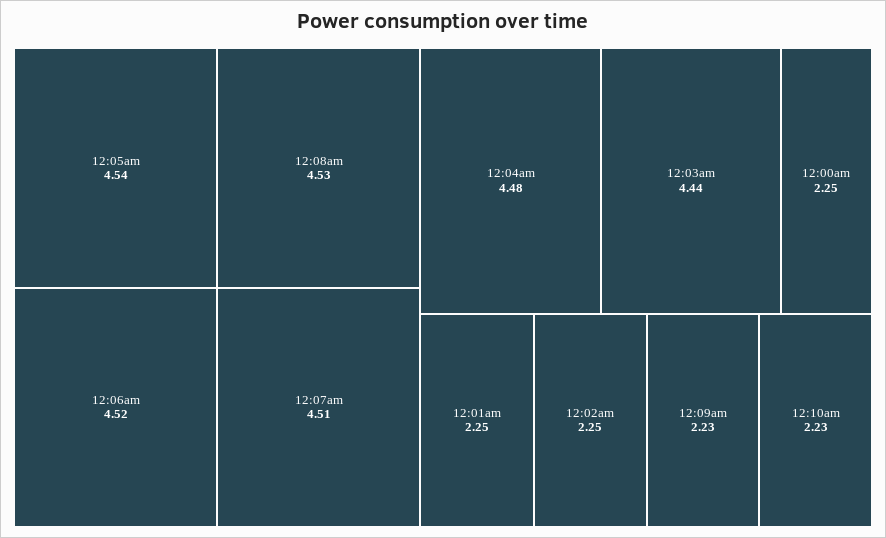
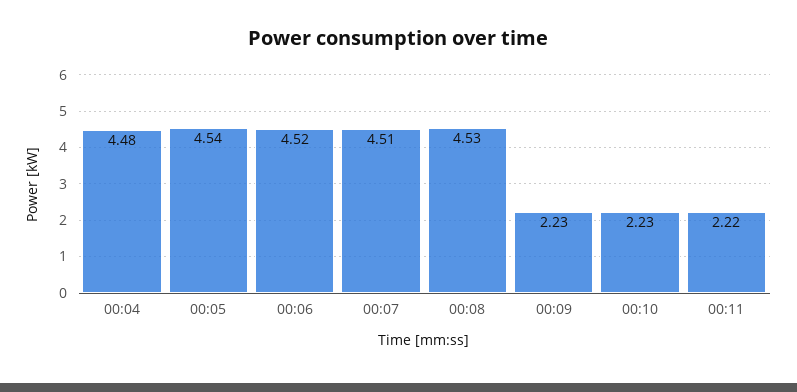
12:03am: 4.44 -> none
12:00am: 2.25 -> none
12:01am: 2.25 -> none
12:02am: 2.25 -> none
00:11: none -> 2.22

